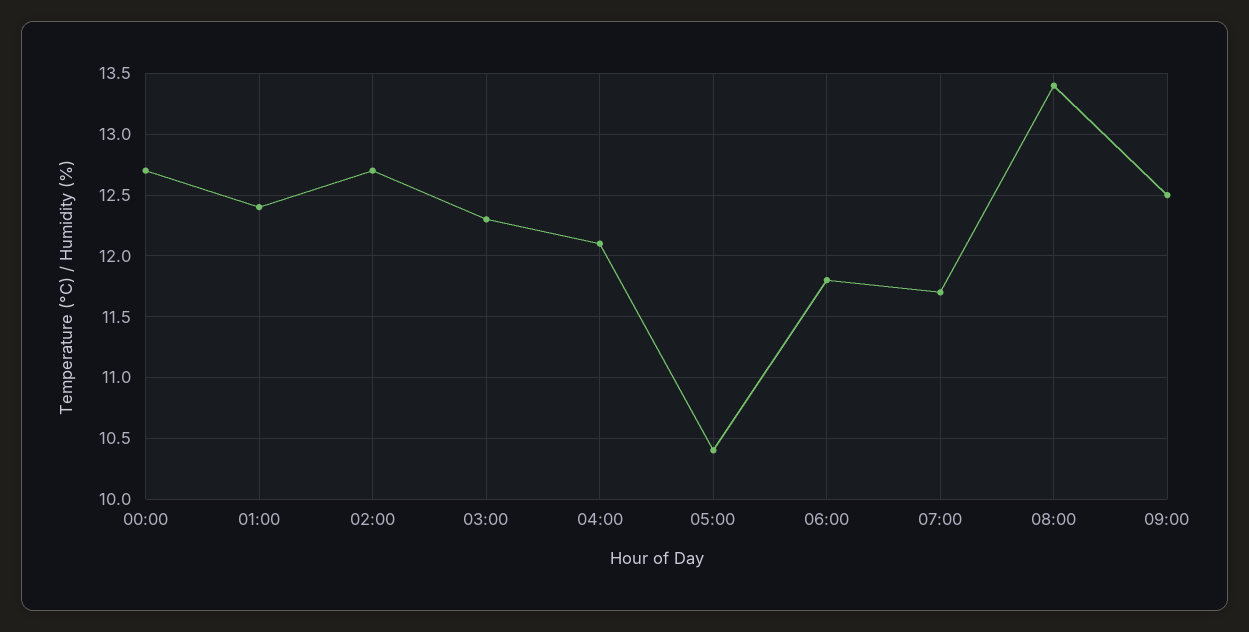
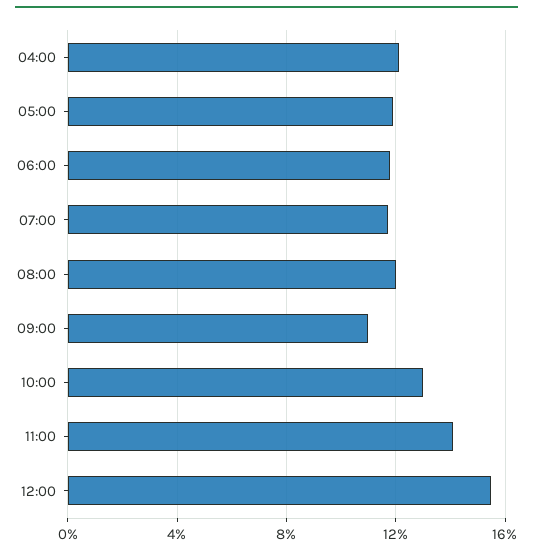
00:00: 12.7 -> none
01:00: 12.4 -> none
02:00: 12.7 -> none
03:00: 12.3 -> none
05:00: 10.4 -> 12
08:00: 13.4 -> 12
09:00: 12.5 -> 11
10:00: none -> 13
11:00: none -> 14
12:00: none -> 15.5

